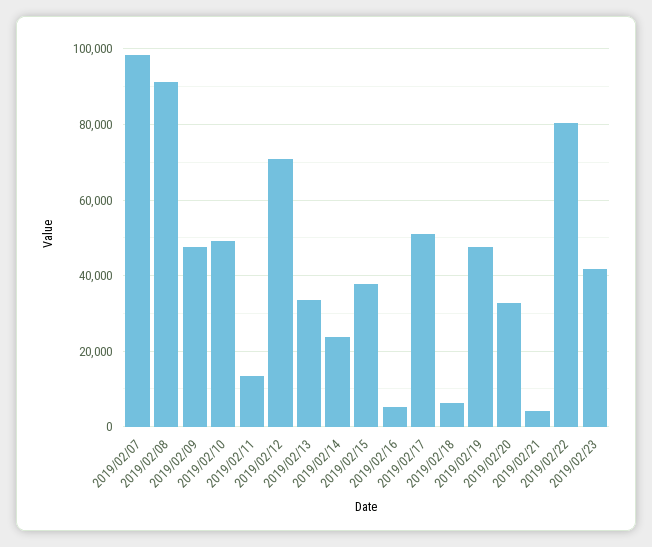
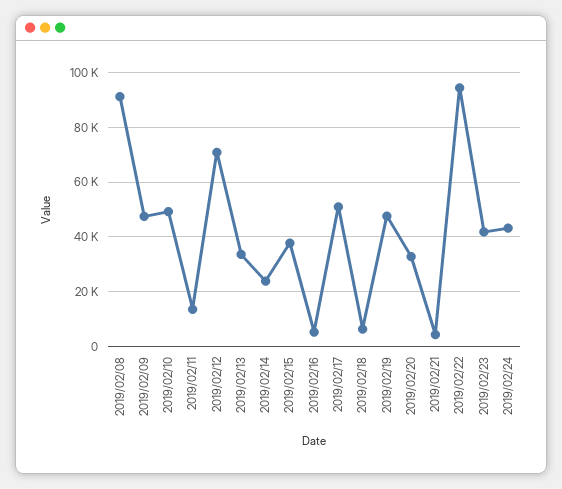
2019/02/07: 98000 -> none
2019/02/22: 80000 -> 95000
2019/02/24: none -> 42500

